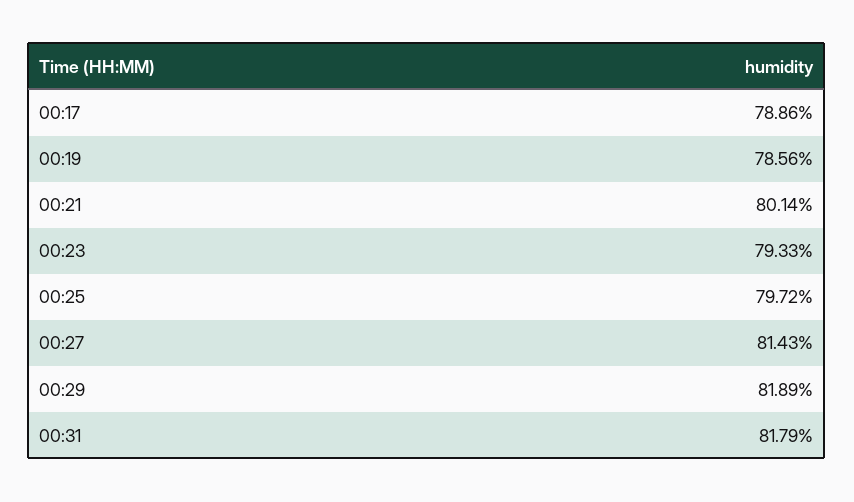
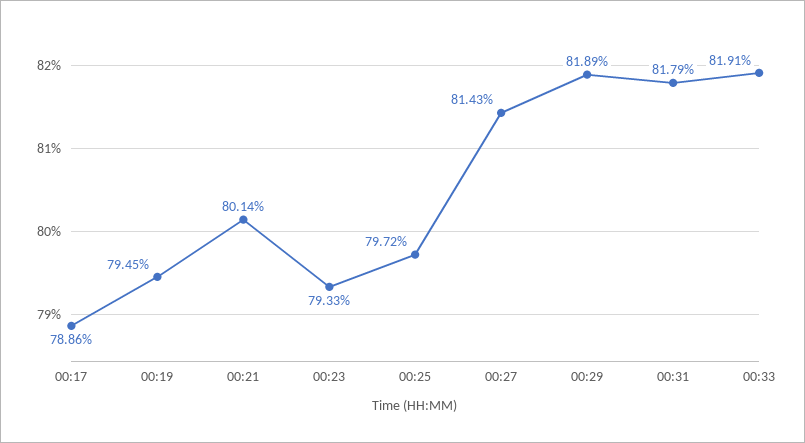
00:19: 78.56 -> 79.45
00:33: none -> 81.91

